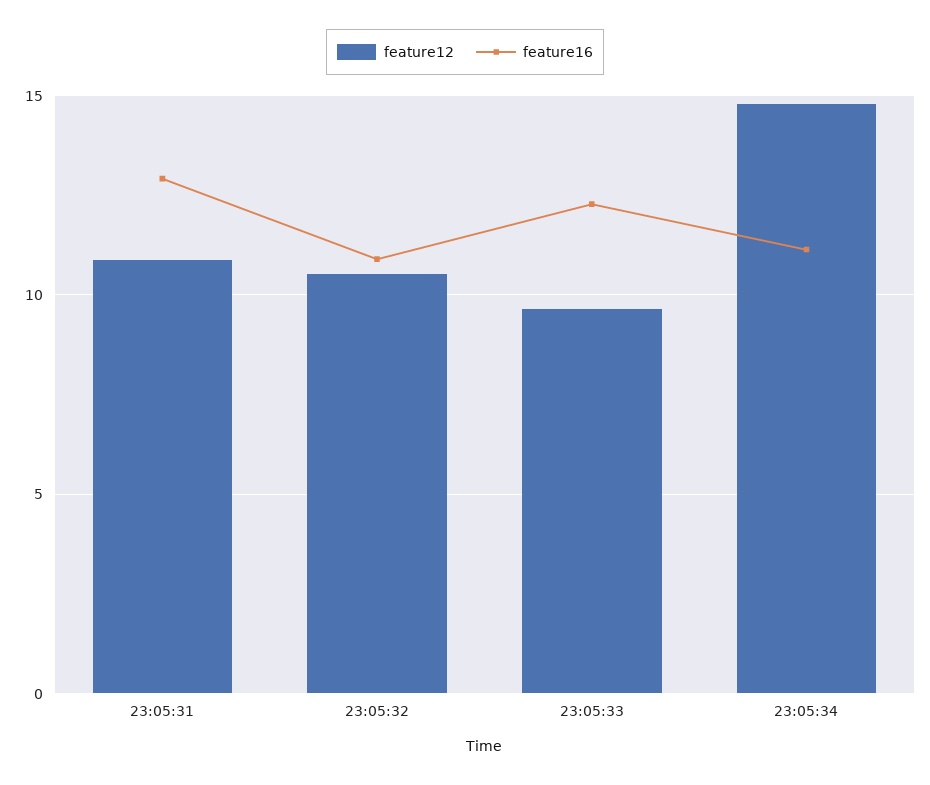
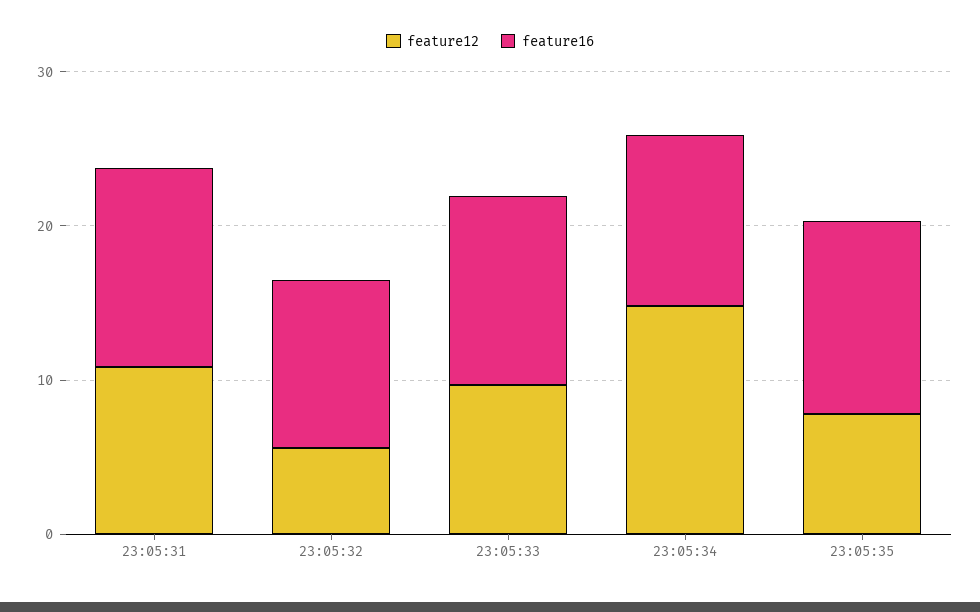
feature12, 23:05:32: 10.5 -> 6
feature12, 23:05:35: none -> 8
feature16, 23:05:35: none -> 12

